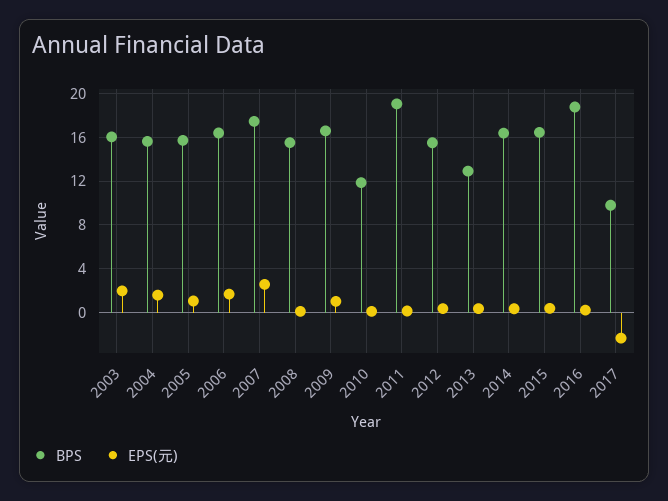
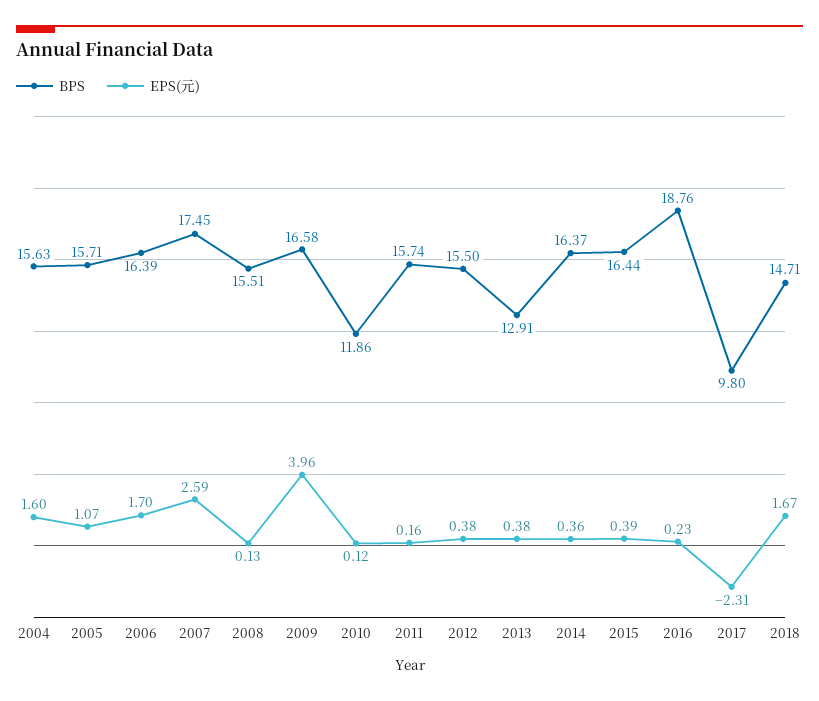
BPS, 2003: 16 -> none
EPS(元), 2003: 2 -> none
EPS(元), 2009: 1 -> 3.96
BPS, 2011: 19 -> 15.74
BPS, 2018: none -> 14.71
EPS(元), 2018: none -> 1.67

